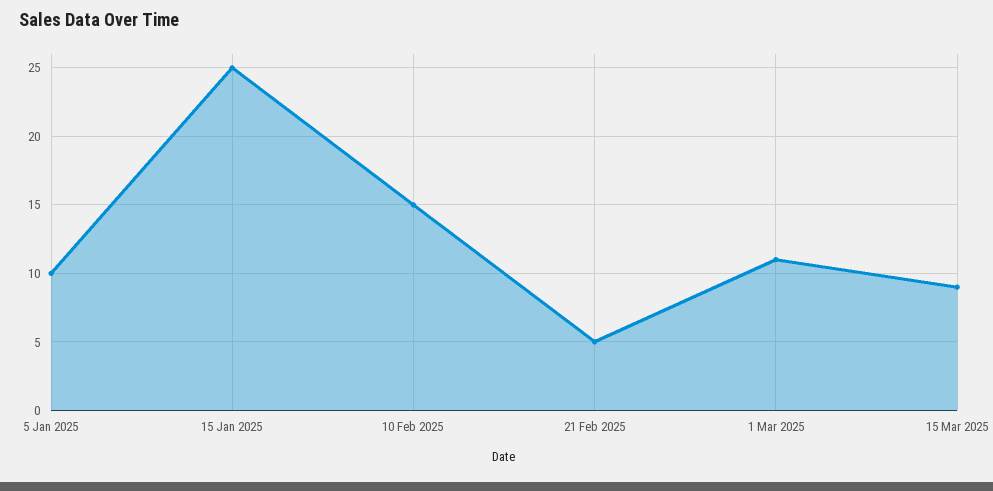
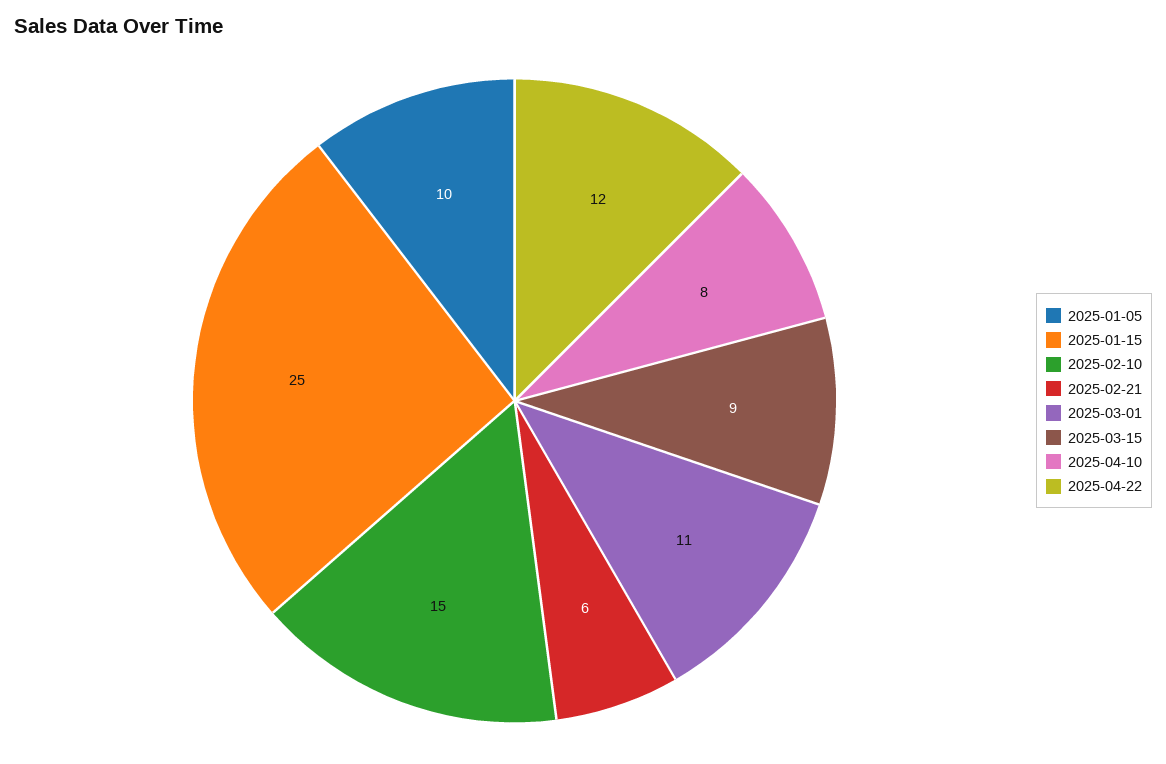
21 Feb 2025: 5 -> 6
2025-04-10: none -> 8
2025-04-22: none -> 12

